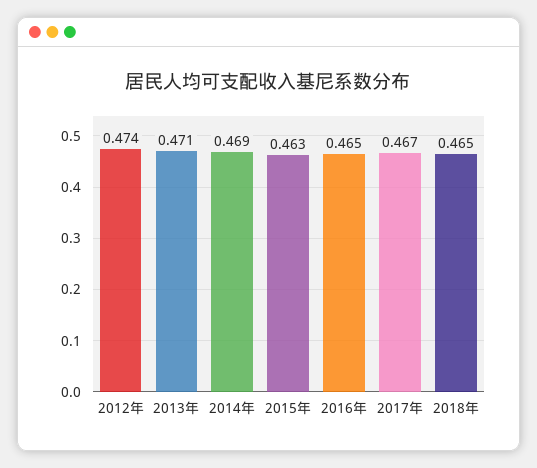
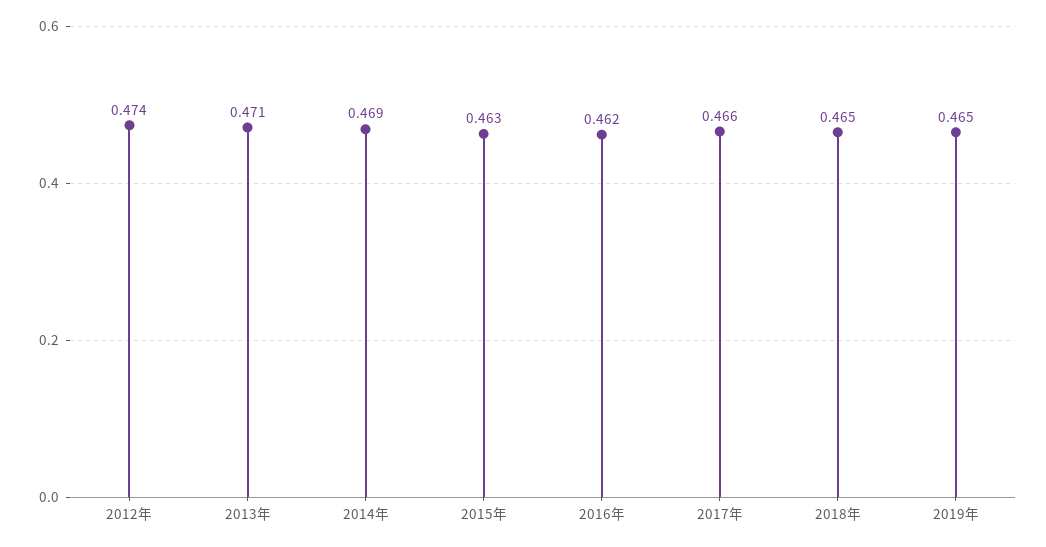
2016年: 0.465 -> 0.462
2017年: 0.467 -> 0.466
2019年: none -> 0.465

